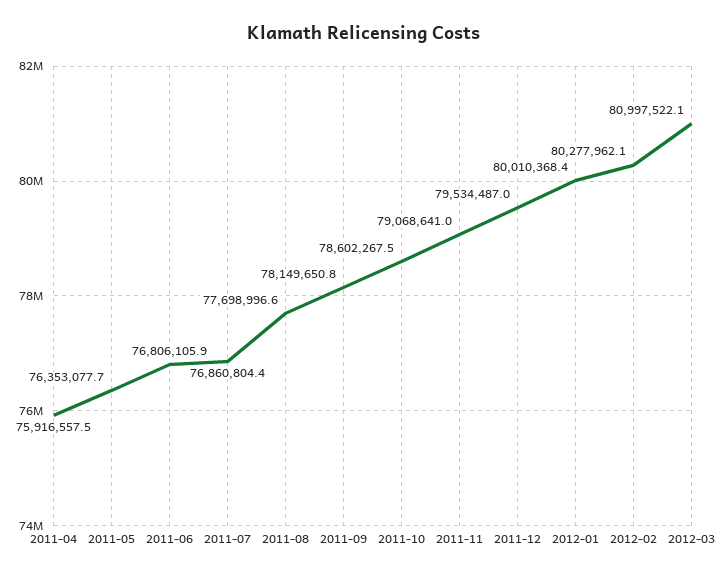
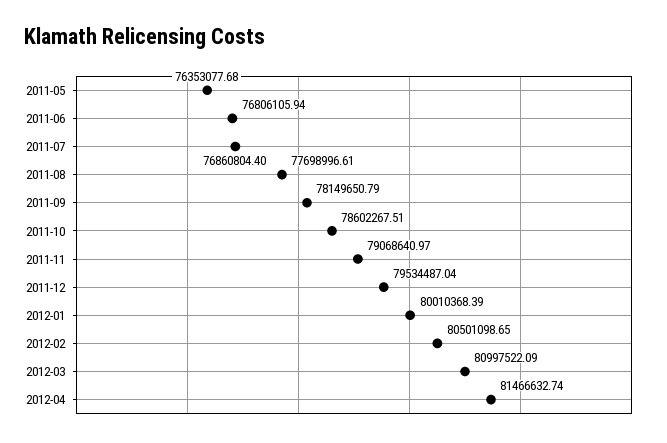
2011-04: 75916557.5 -> none
2012-02: 80277962.1 -> 80501098.65
2012-04: none -> 81466632.74

